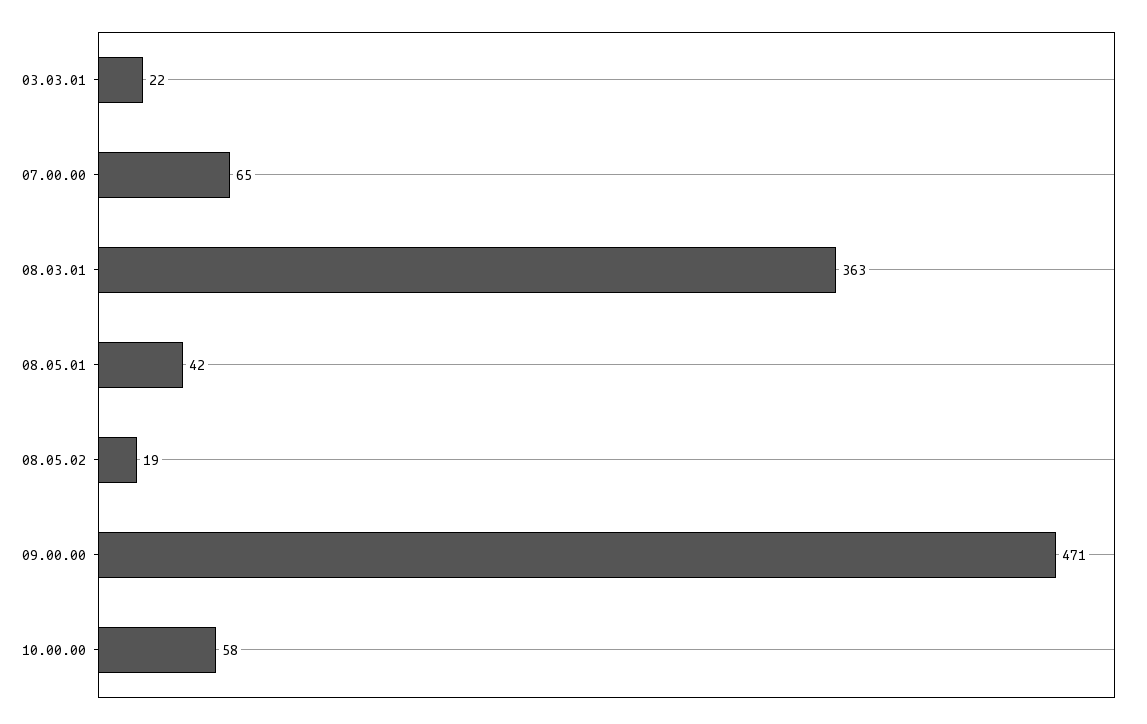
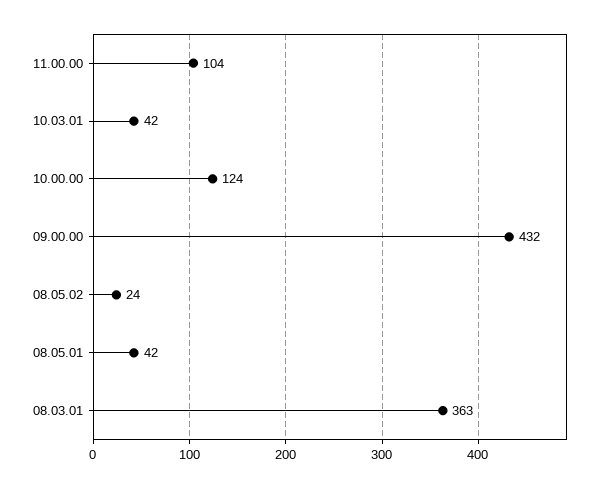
03.03.01: 22 -> none
07.00.00: 65 -> none
08.05.02: 19 -> 24
09.00.00: 471 -> 432
10.00.00: 58 -> 124
11.00.00: none -> 104
10.03.01: none -> 42

